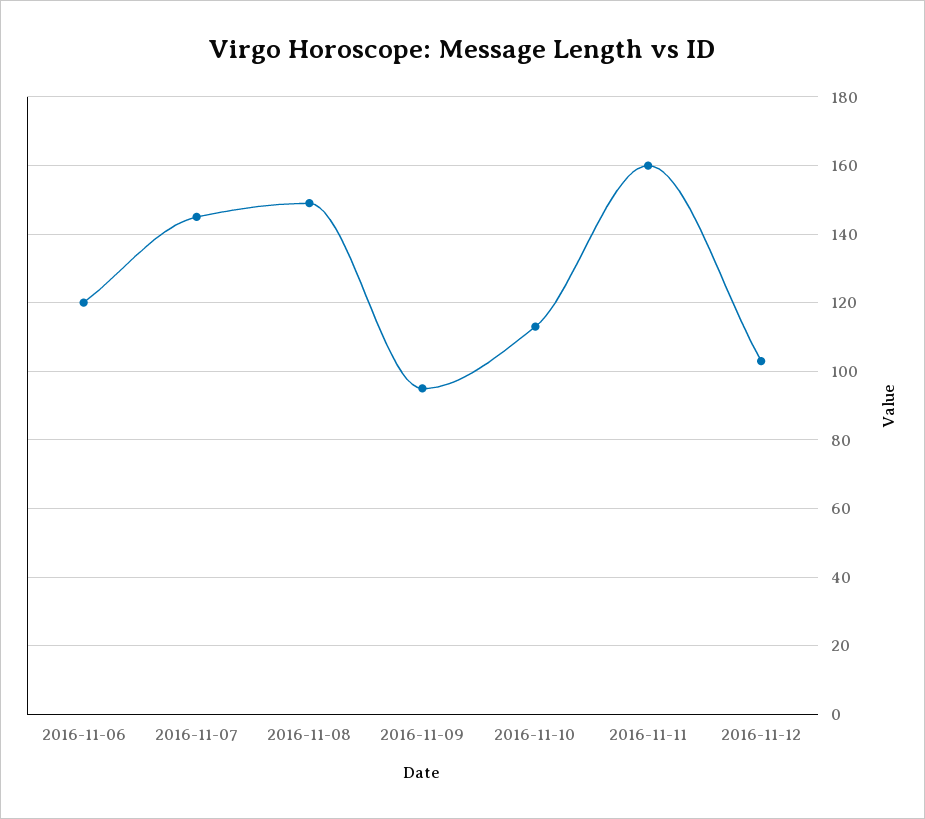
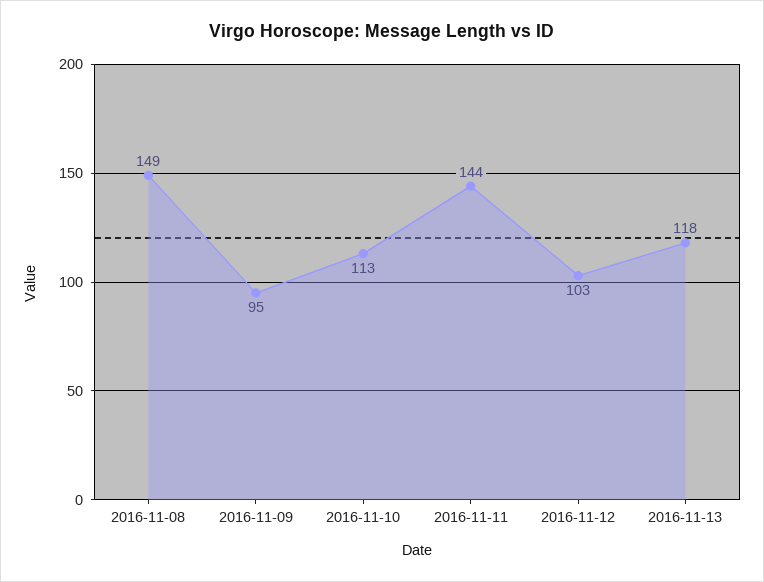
2016-11-06: 120 -> none
2016-11-07: 145 -> none
2016-11-11: 160 -> 144
2016-11-13: none -> 118

